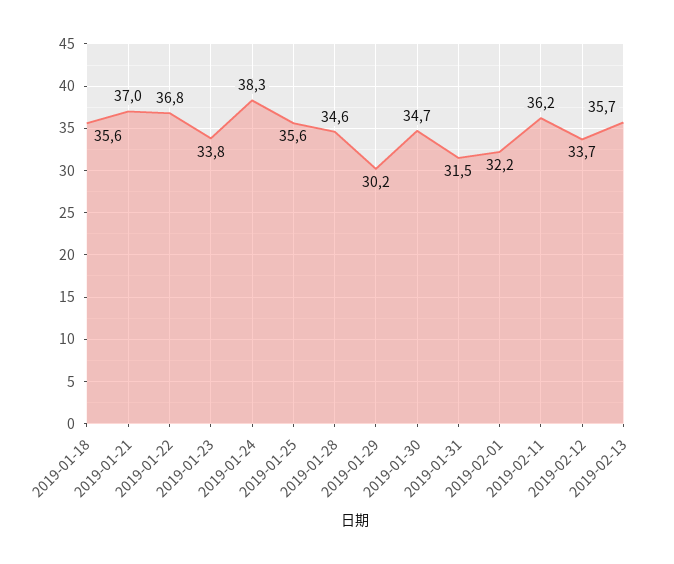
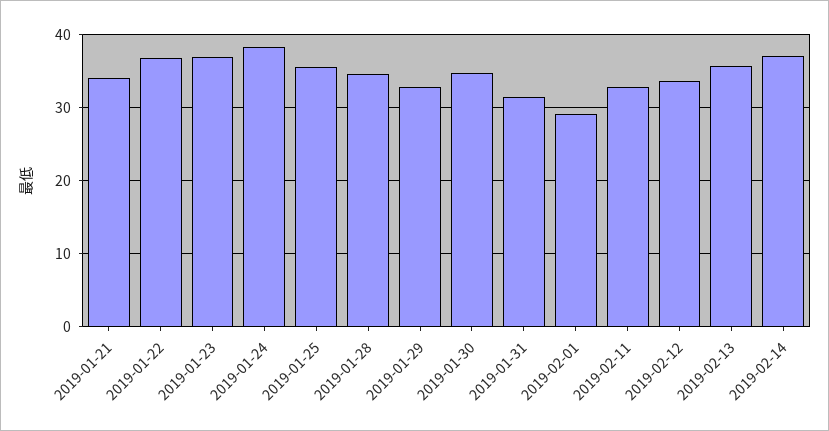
2019-01-18: 35.6 -> none
2019-01-21: 37 -> 34
2019-01-23: 33.8 -> 37
2019-01-29: 30.2 -> 33
2019-02-01: 32.2 -> 29
2019-02-11: 36.2 -> 33
2019-02-14: none -> 37

